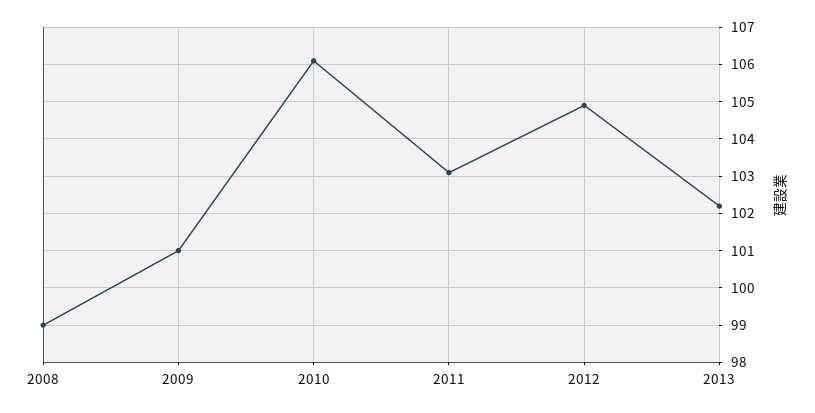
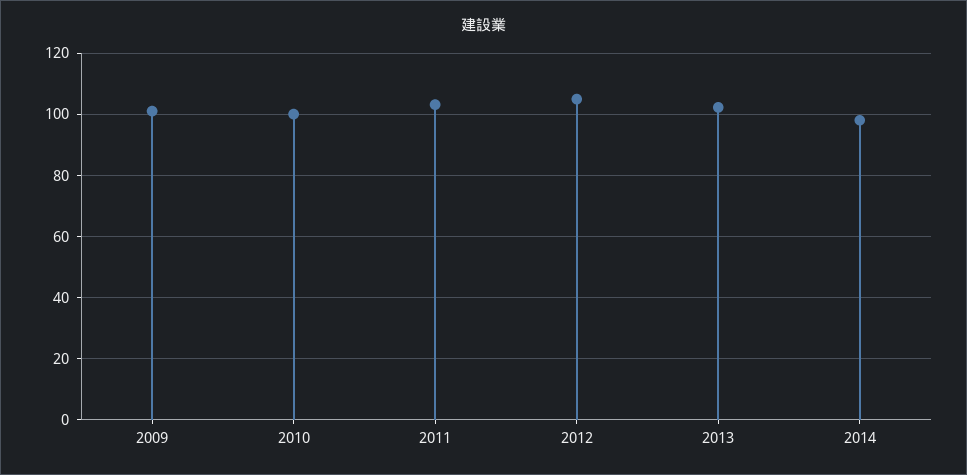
2008: 99 -> none
2010: 106 -> 100
2014: none -> 98

